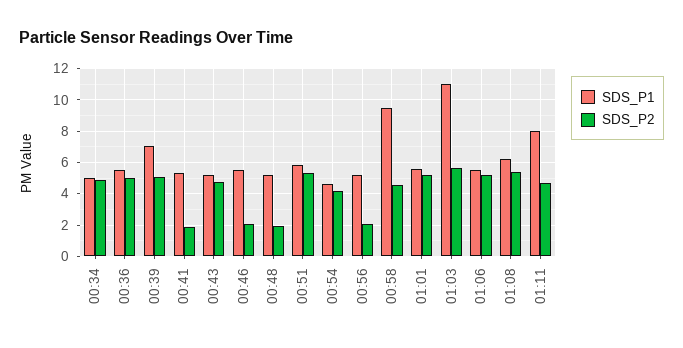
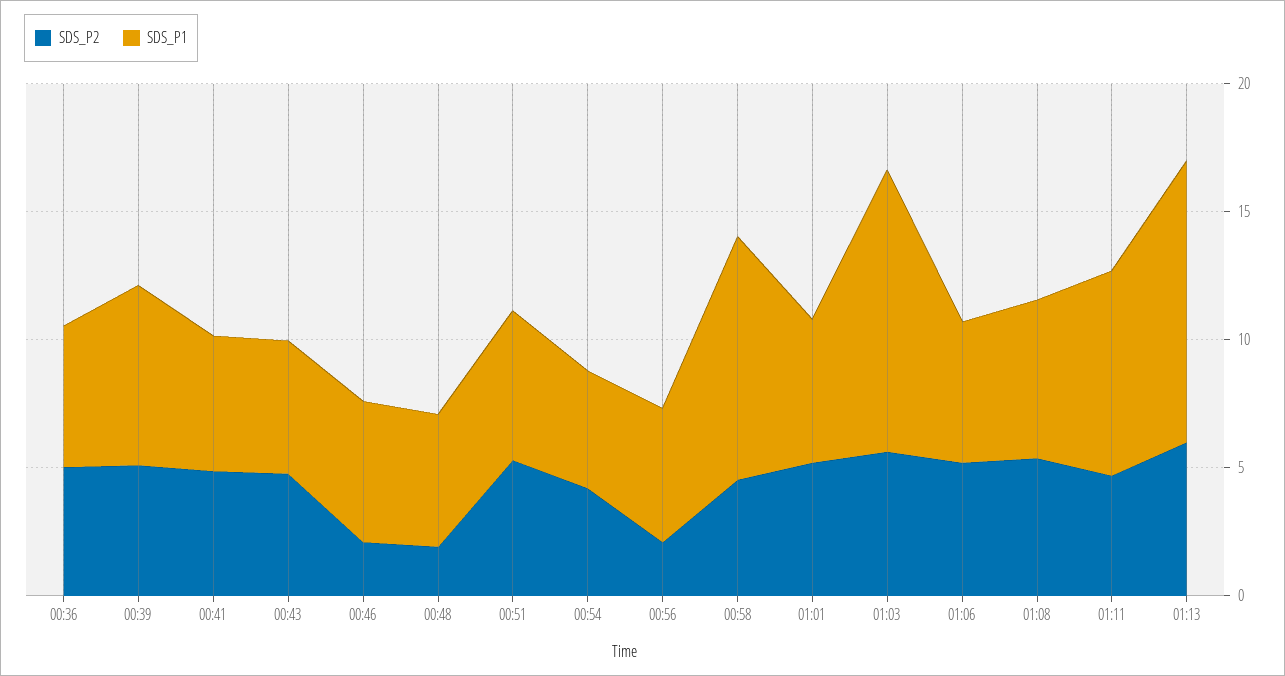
SDS_P1, 00:34: 5 -> none
SDS_P2, 00:34: 5 -> none
SDS_P2, 00:41: 2 -> 5
SDS_P2, 01:13: none -> 6
SDS_P1, 01:13: none -> 11

